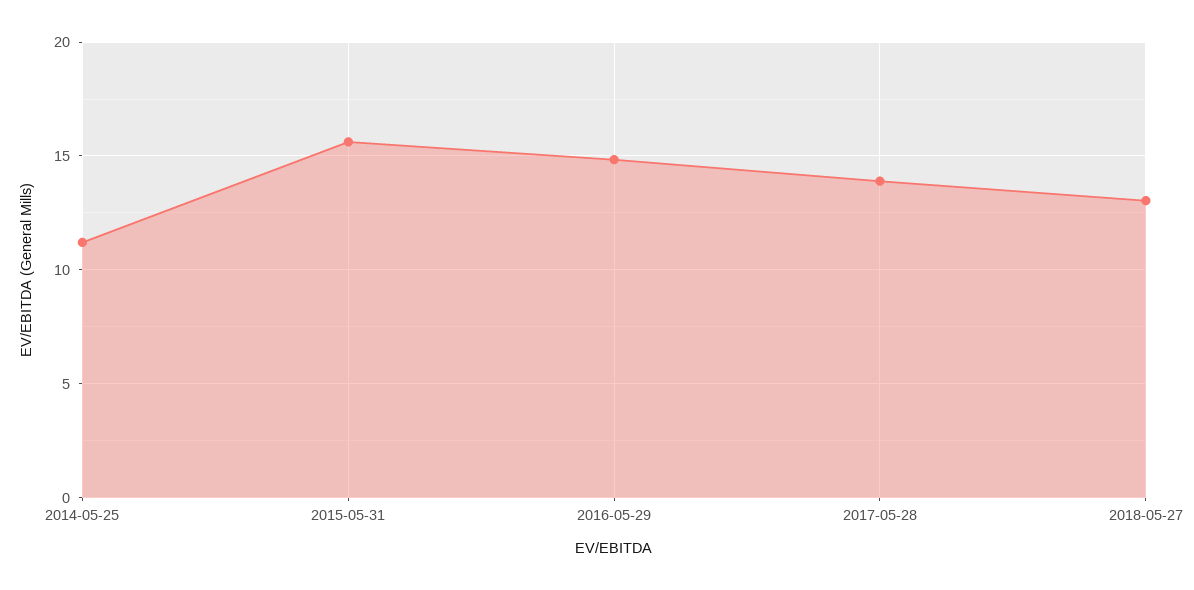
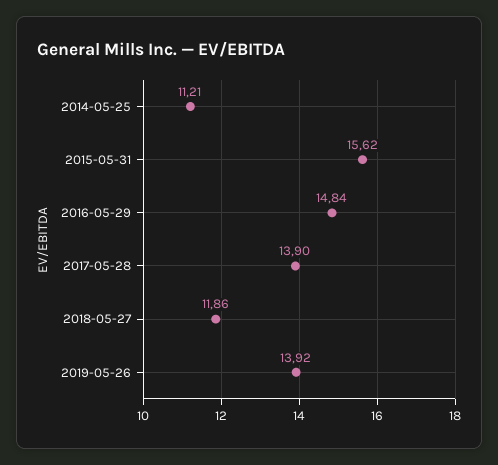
2018-05-27: 13 -> 11.86
2019-05-26: none -> 13.92

